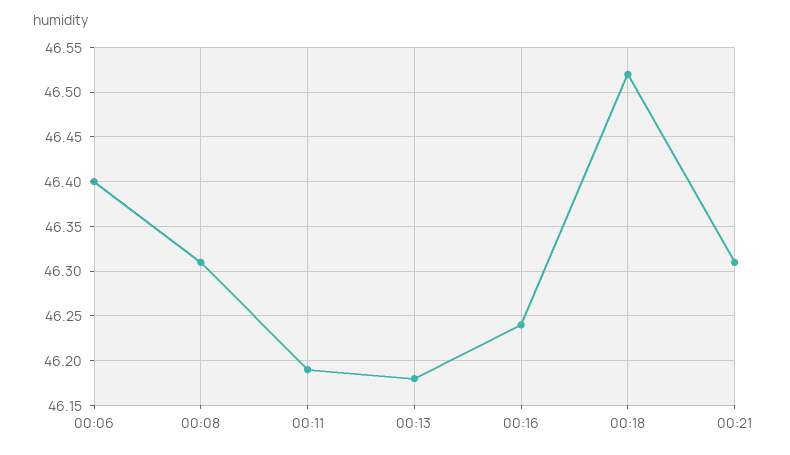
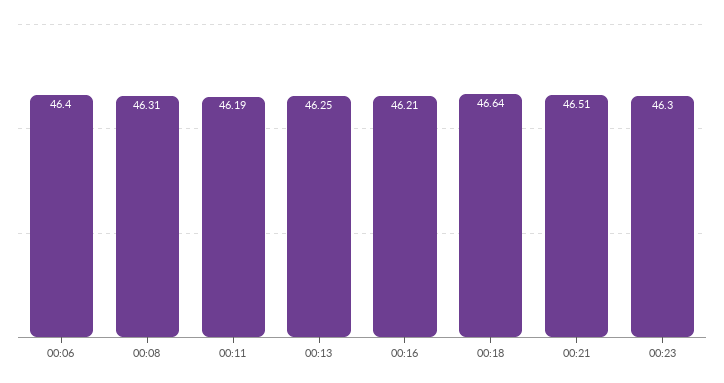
00:13: 46.18 -> 46.25
00:16: 46.24 -> 46.21
00:18: 46.52 -> 46.64
00:21: 46.31 -> 46.51
00:23: none -> 46.3

